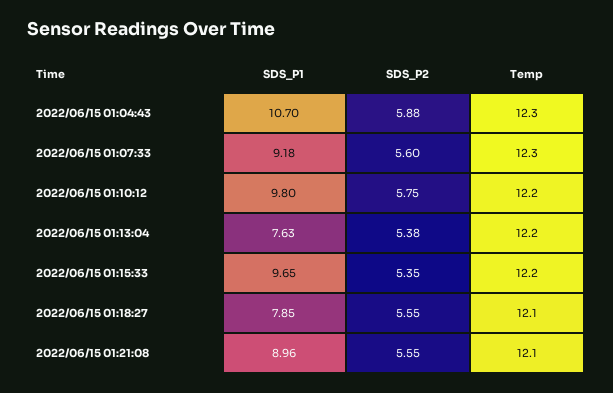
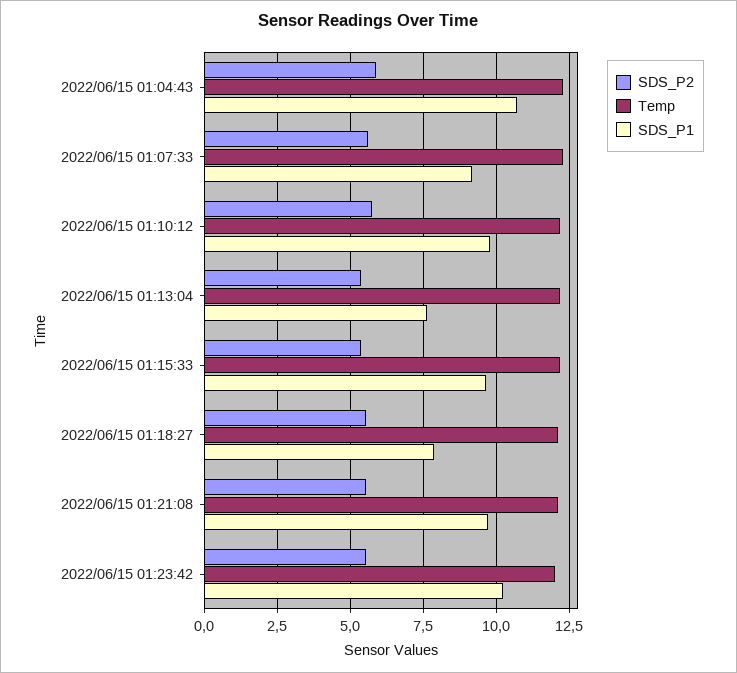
SDS_P1, 2022/06/15 01:21:08: 8.96 -> 9.75
SDS_P2, 2022/06/15 01:23:42: none -> 5.5
Temp, 2022/06/15 01:23:42: none -> 12
SDS_P1, 2022/06/15 01:23:42: none -> 10.25

